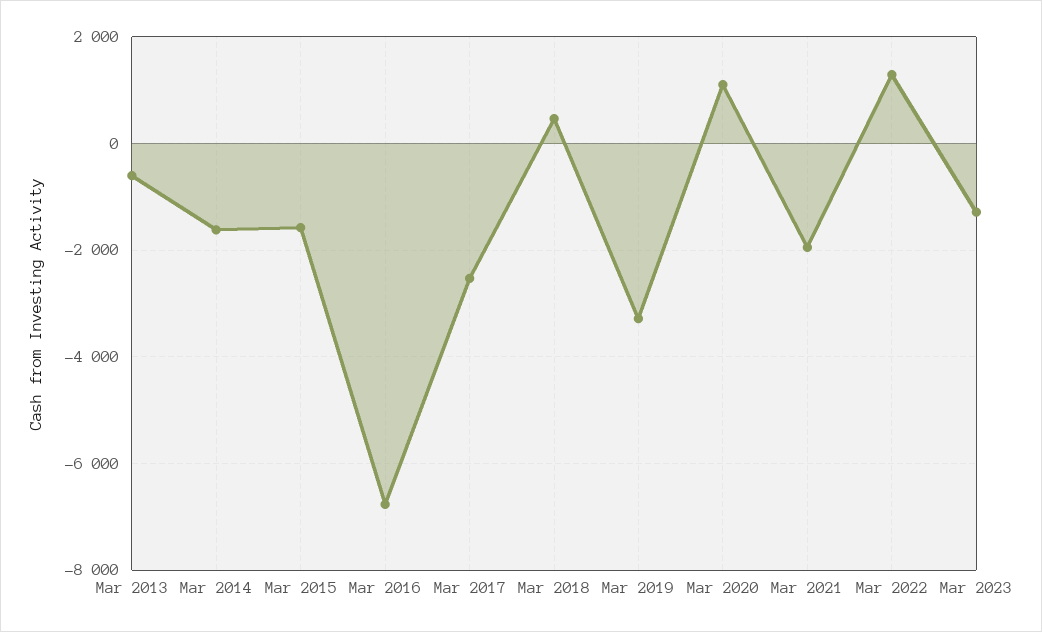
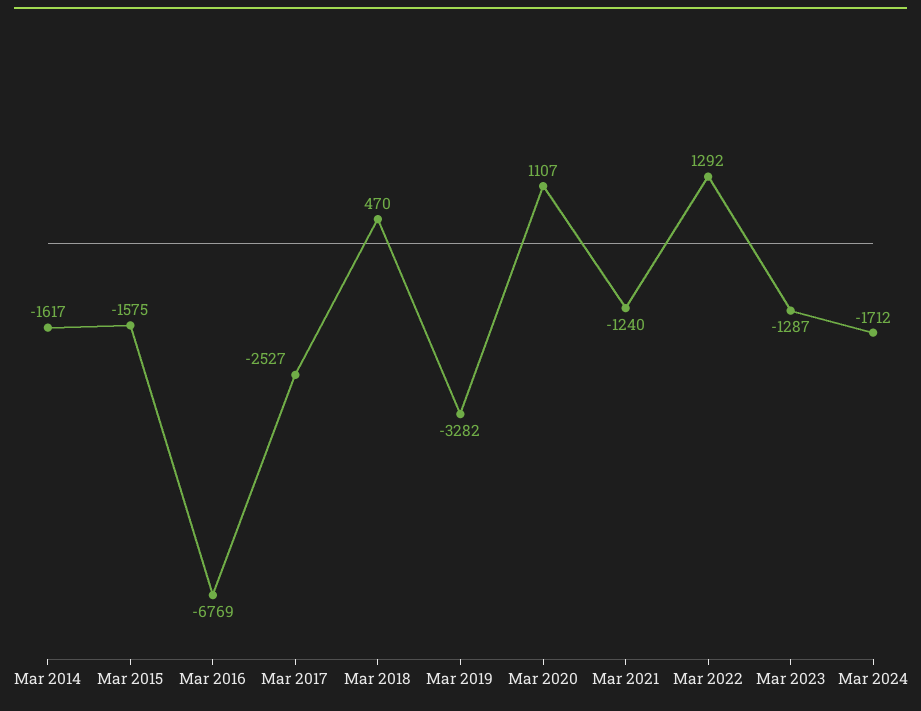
Mar 2013: -600 -> none
Mar 2021: -2000 -> -1240
Mar 2024: none -> -1712

